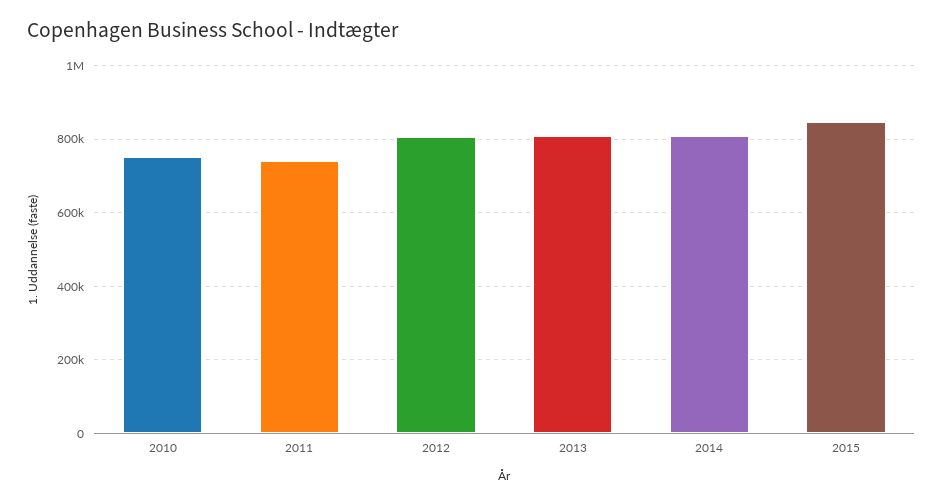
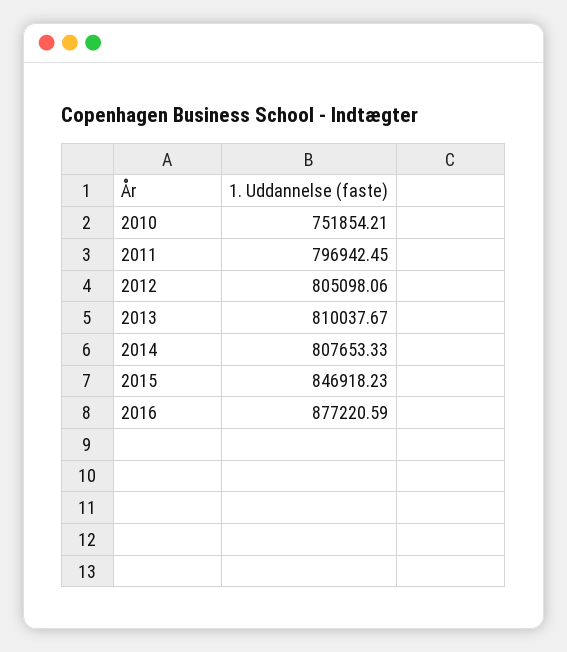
2011: 740000 -> 796942.45
2016: none -> 877220.59

